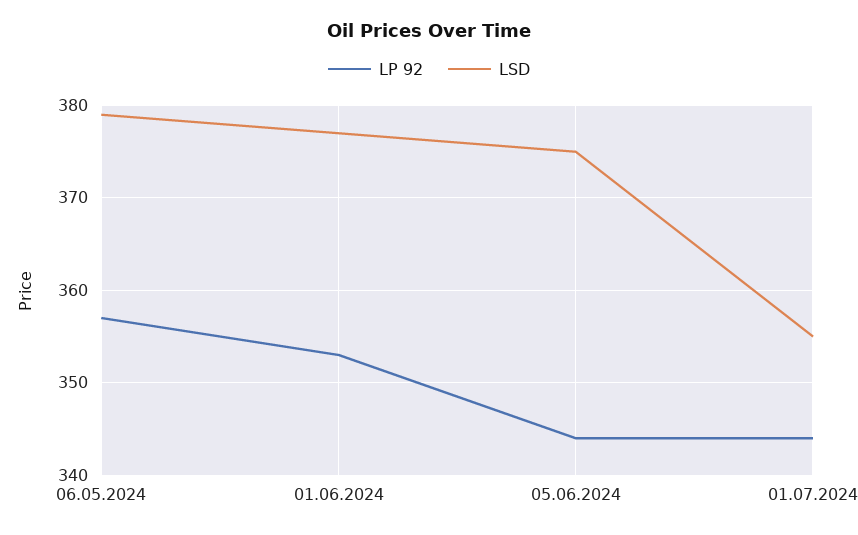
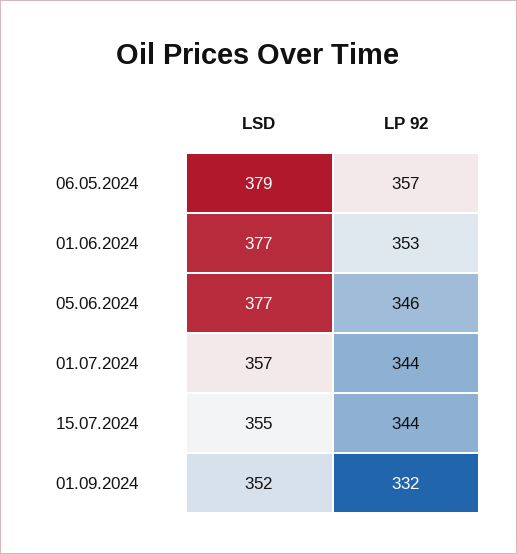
LP 92, 05.06.2024: 344 -> 346
LSD, 05.06.2024: 375 -> 377
LSD, 01.07.2024: 355 -> 357
LSD, 15.07.2024: none -> 355
LP 92, 15.07.2024: none -> 344
LSD, 01.09.2024: none -> 352
LP 92, 01.09.2024: none -> 332

